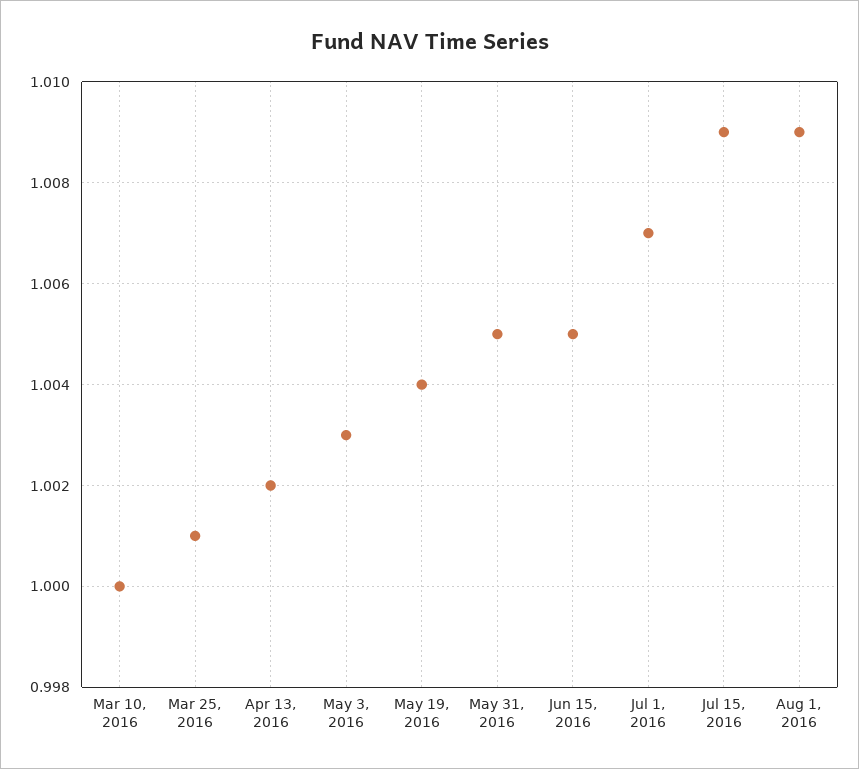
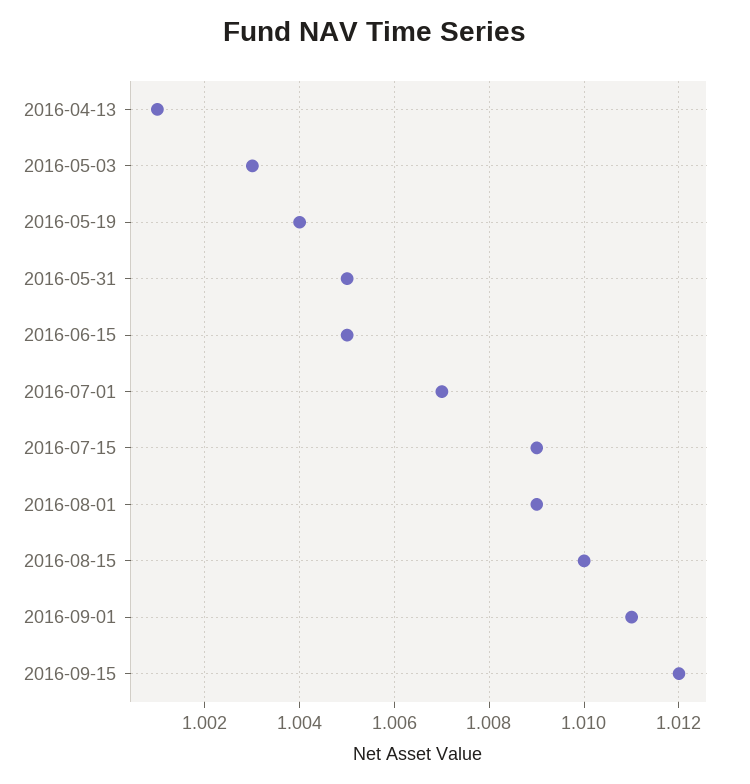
Mar 10, 2016: 1 -> none
Mar 25, 2016: 1.001 -> none
Apr 13, 2016: 1.002 -> 1.001
2016-08-15: none -> 1.01
2016-09-01: none -> 1.011
2016-09-15: none -> 1.012

